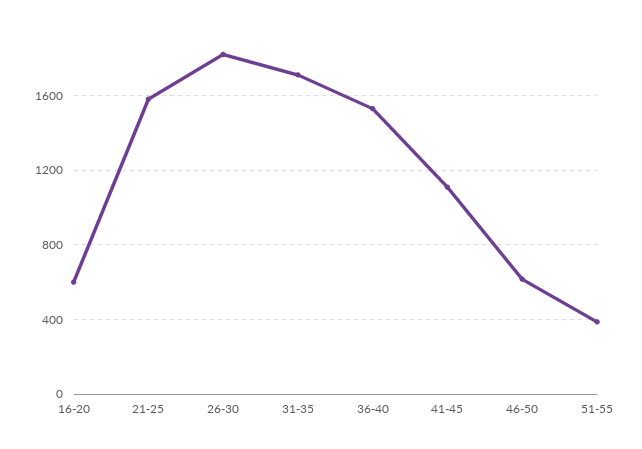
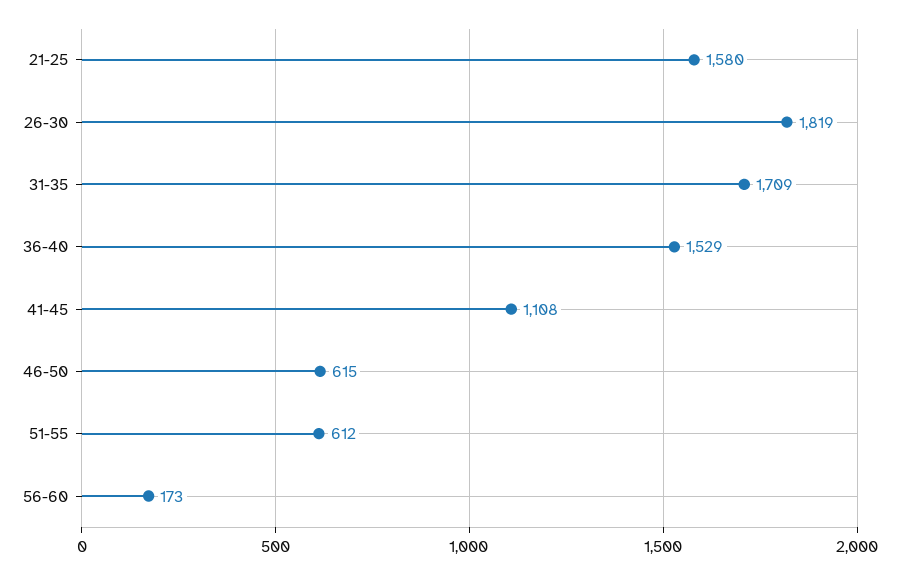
16-20: 600 -> none
51-55: 400 -> 612
56-60: none -> 173

